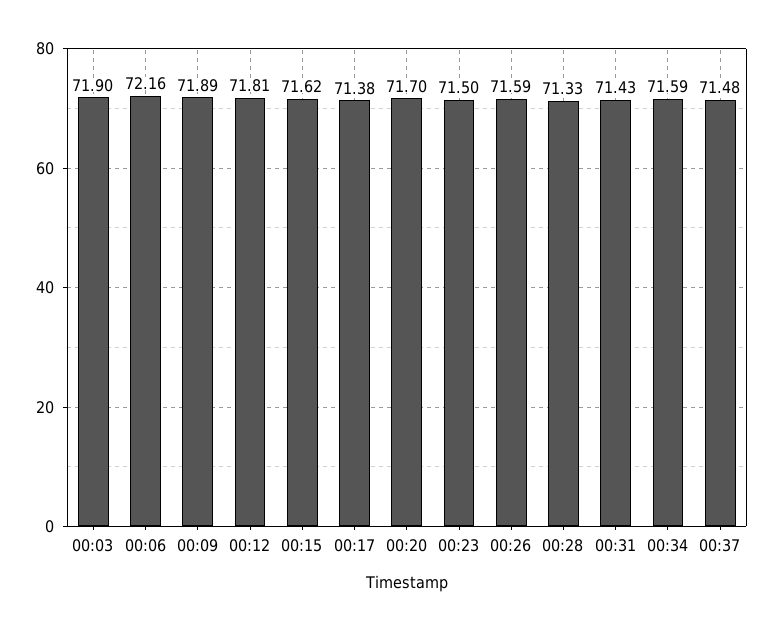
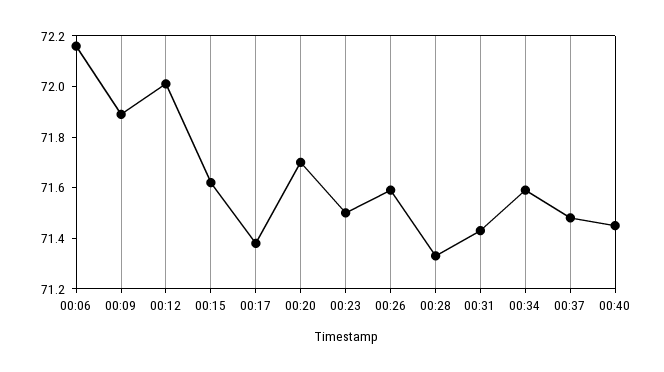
00:03: 71.9 -> none
00:12: 71.81 -> 72
00:40: none -> 71.45

